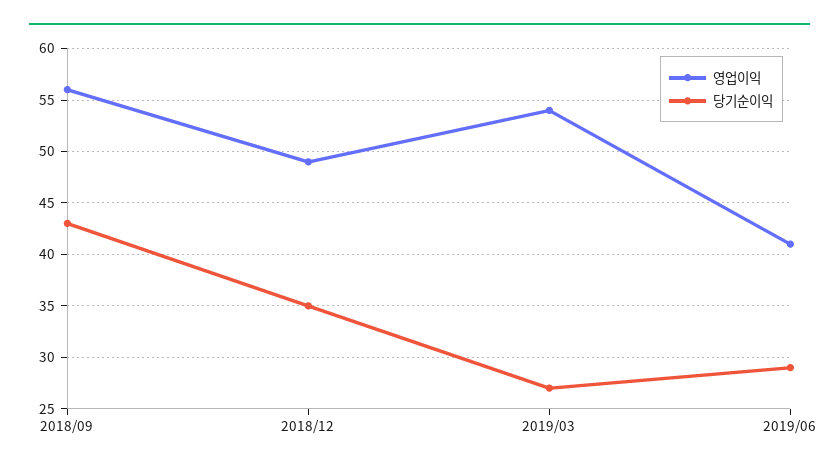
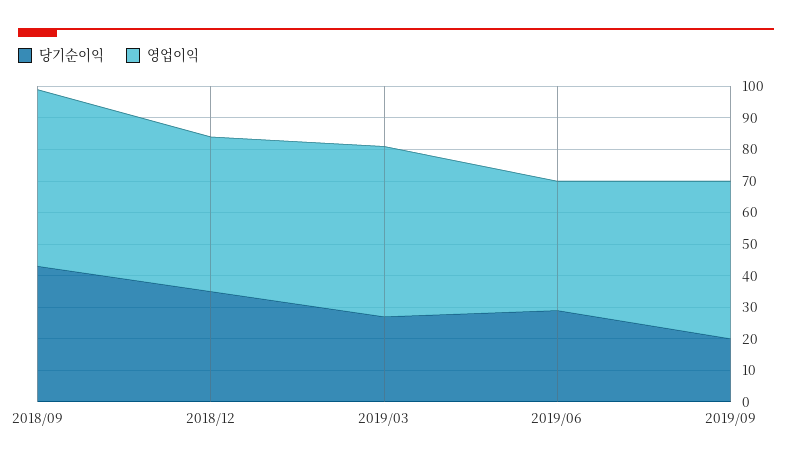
당기순이익, 2019/09: none -> 20
영업이익, 2019/09: none -> 50

